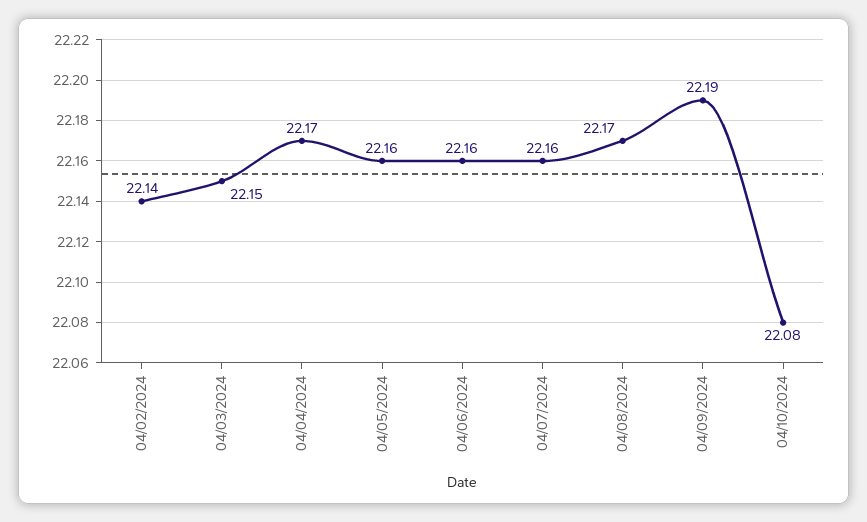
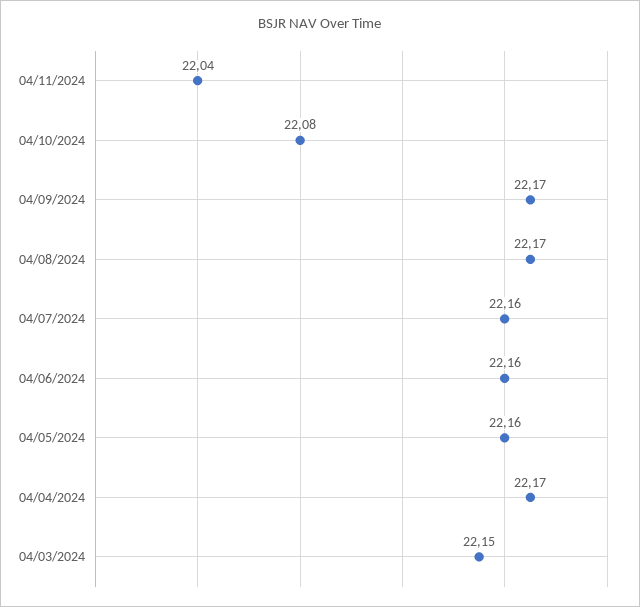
04/02/2024: 22.14 -> none
04/09/2024: 22.19 -> 22.17
04/11/2024: none -> 22.04

